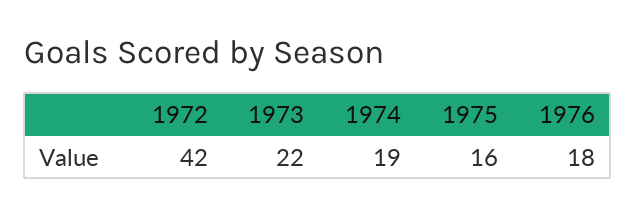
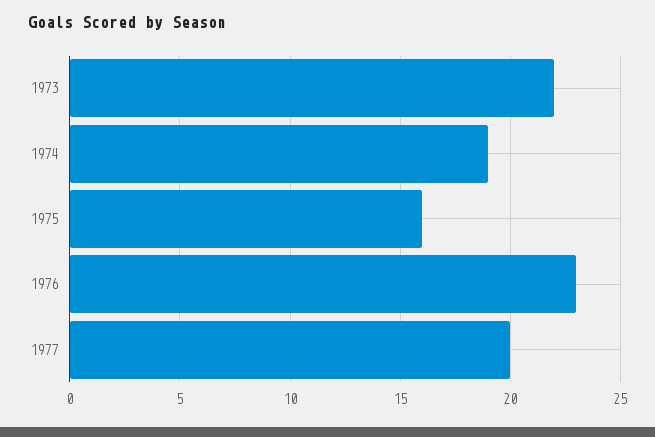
1972: 42 -> none
1976: 18 -> 23
1977: none -> 20

